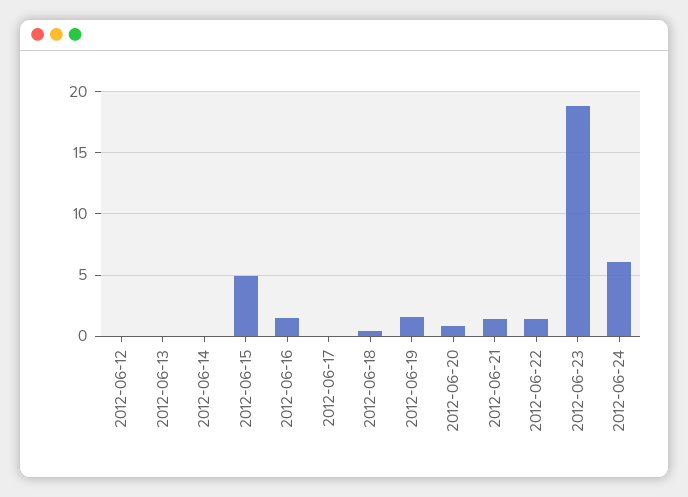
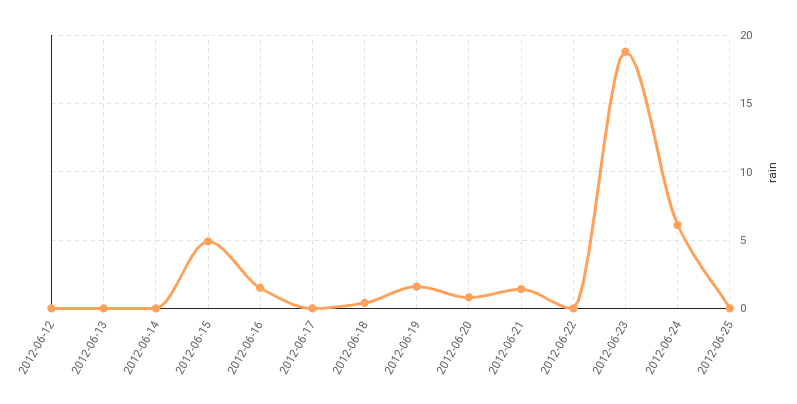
2012-06-22: 1.5 -> 0
2012-06-25: none -> 0

